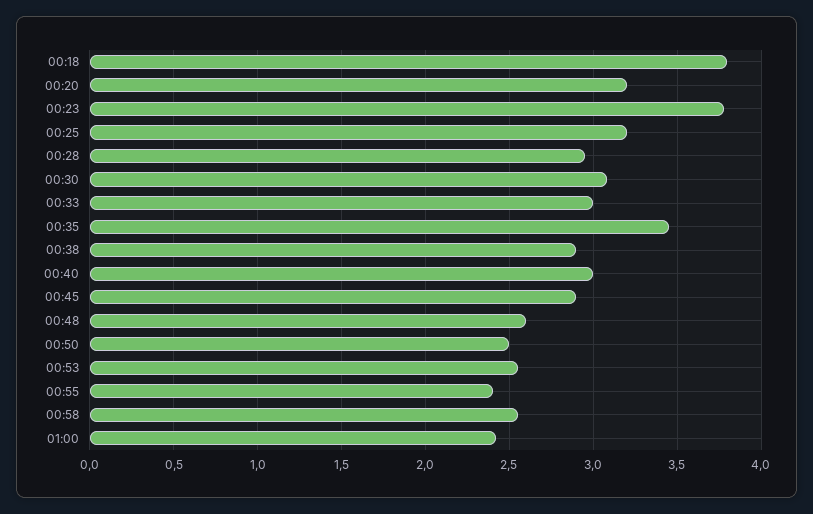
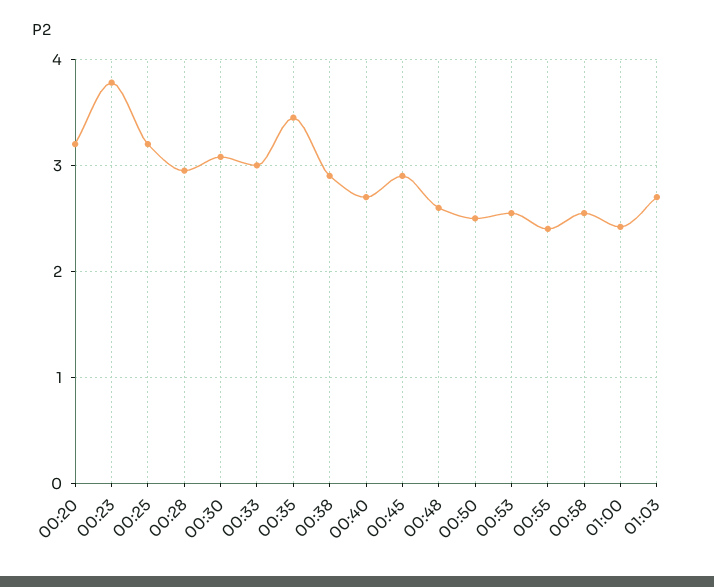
00:18: 3.8 -> none
00:40: 3 -> 2.7
01:03: none -> 2.7

